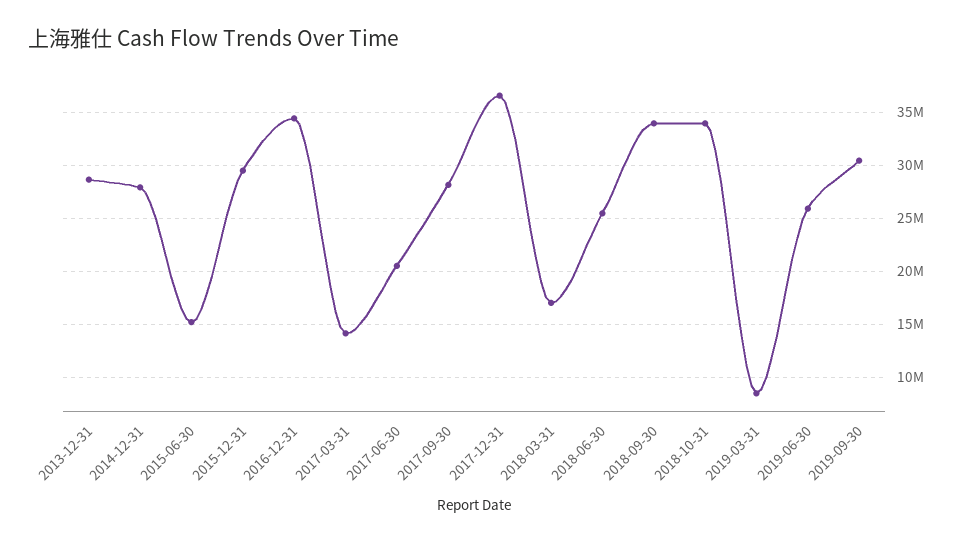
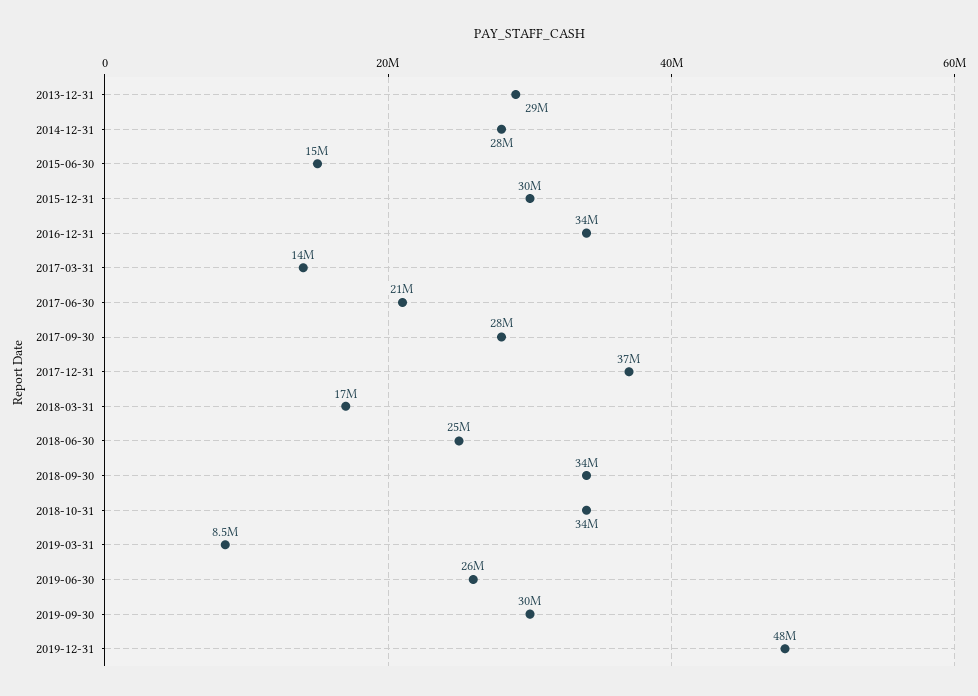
2019-12-31: none -> 48000000

